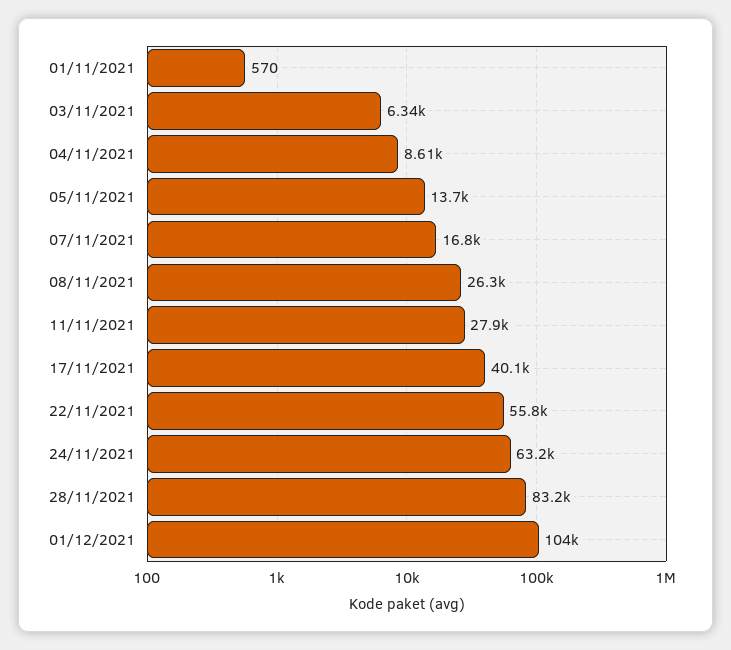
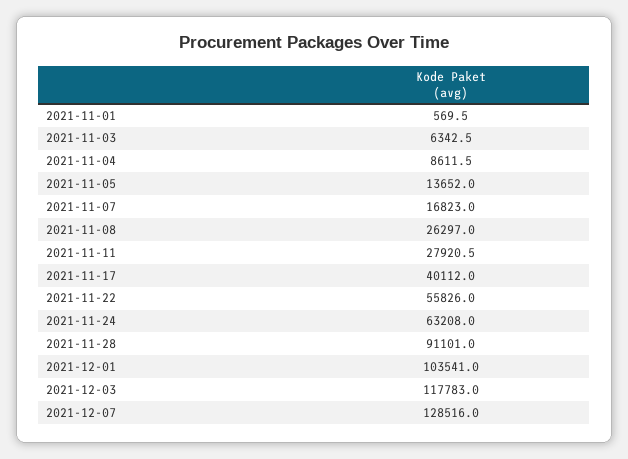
28/11/2021: 83200 -> 91101
2021-12-03: none -> 117783
2021-12-07: none -> 128516

